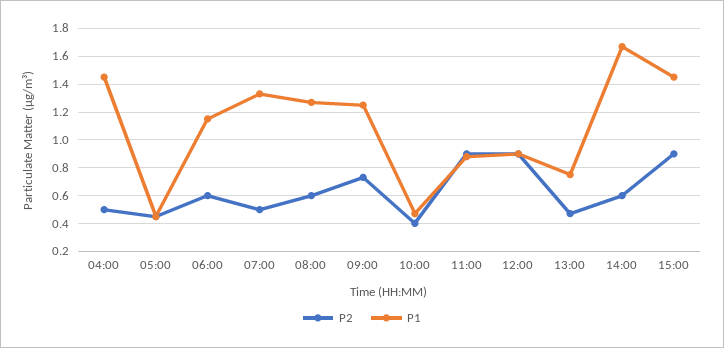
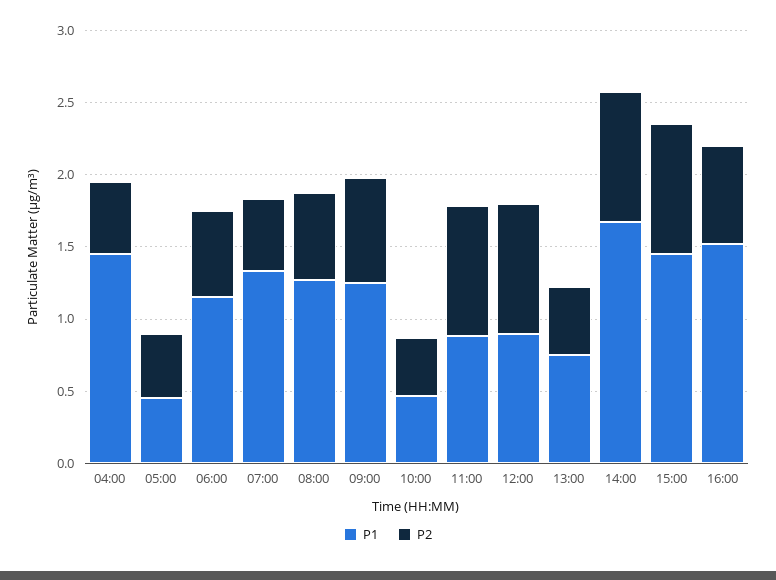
P2, 14:00: 0.6 -> 0.9
P1, 16:00: none -> 1.5
P2, 16:00: none -> 0.7

